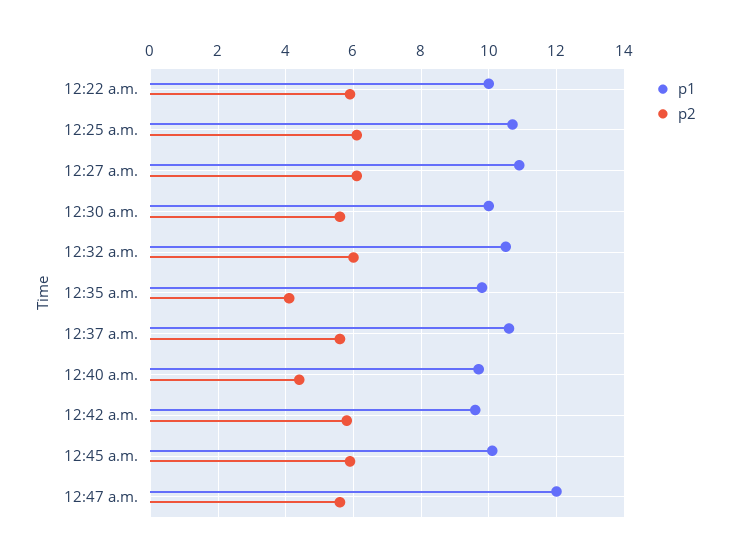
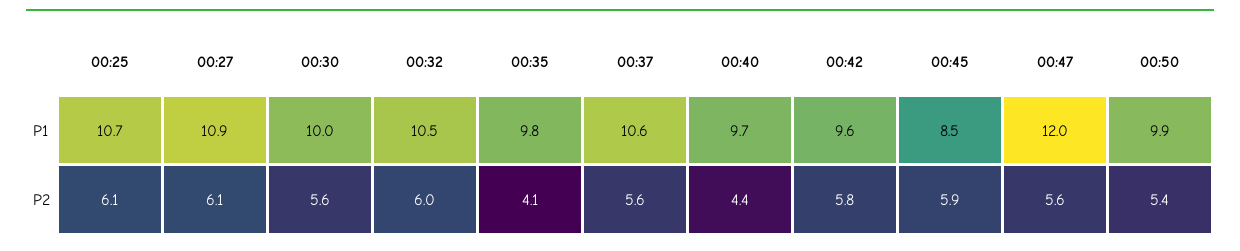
p1, 12:22 a.m.: 10 -> none
p2, 12:22 a.m.: 6 -> none
p1, 12:45 a.m.: 10 -> 8.5
p1, 00:50: none -> 9.9
p2, 00:50: none -> 5.4

